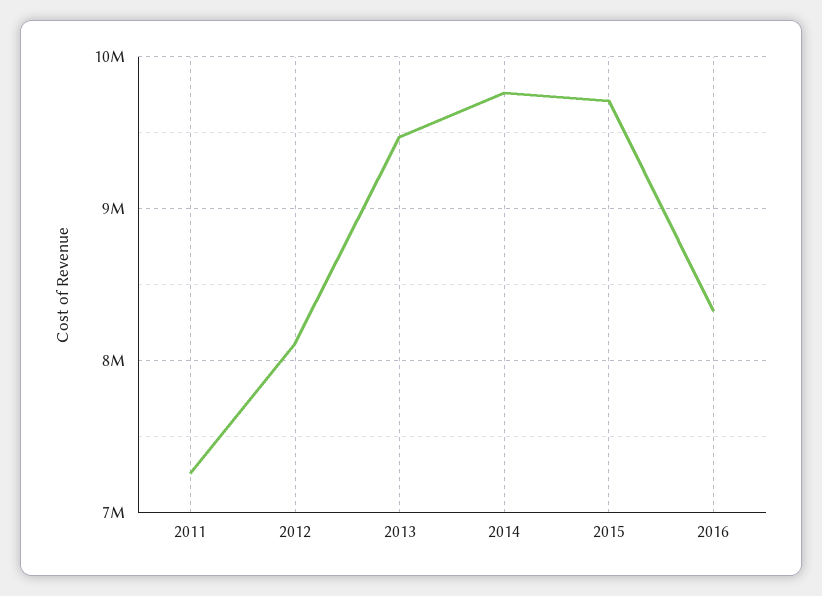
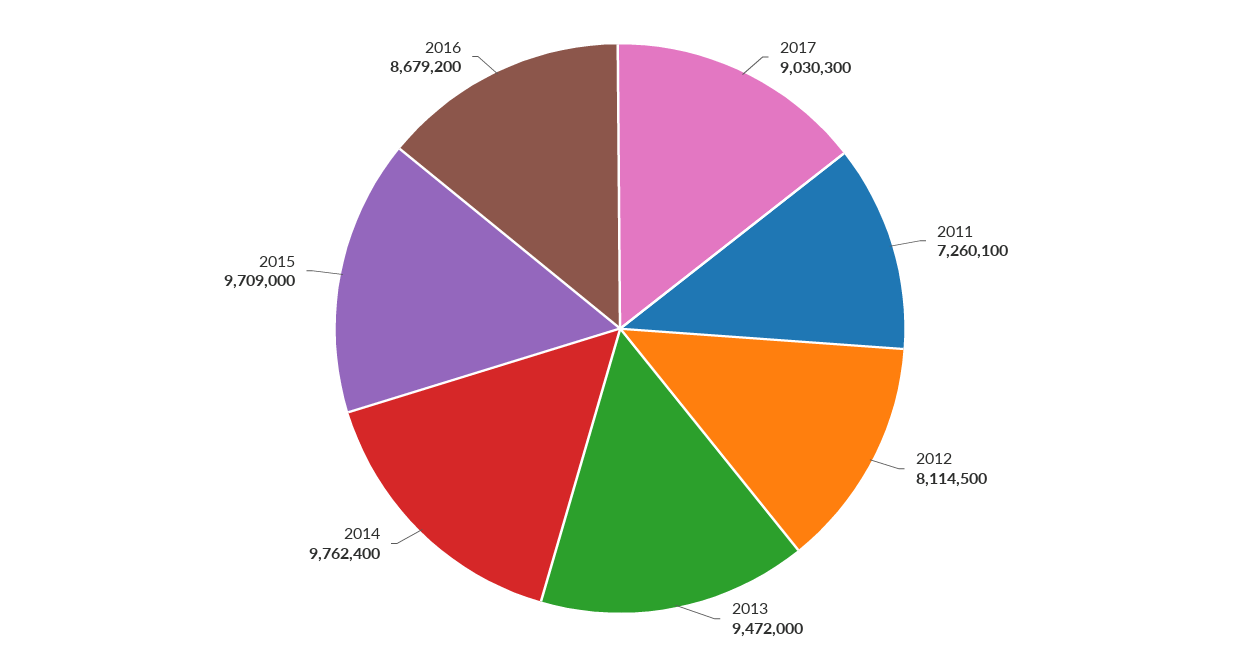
2016: 8300000 -> 8679200
2017: none -> 9030300

